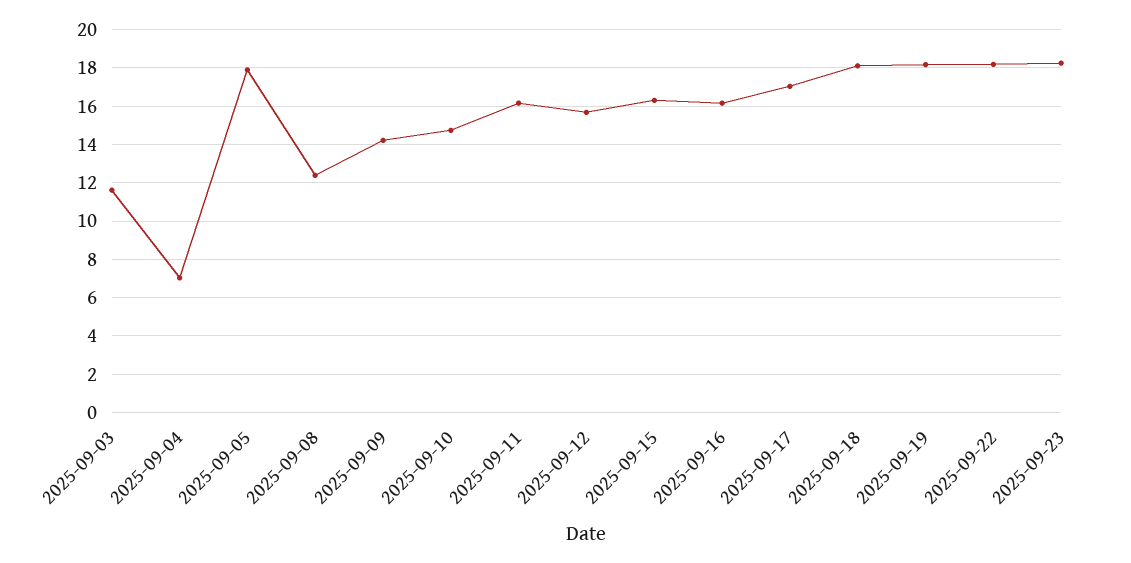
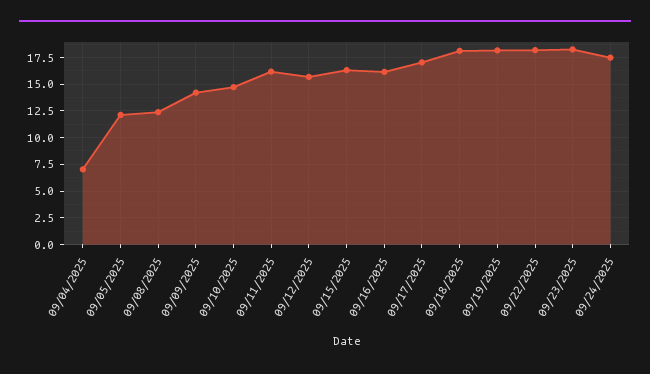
2025-09-03: 11.5 -> none
2025-09-05: 18 -> 12.5
09/24/2025: none -> 17.5

